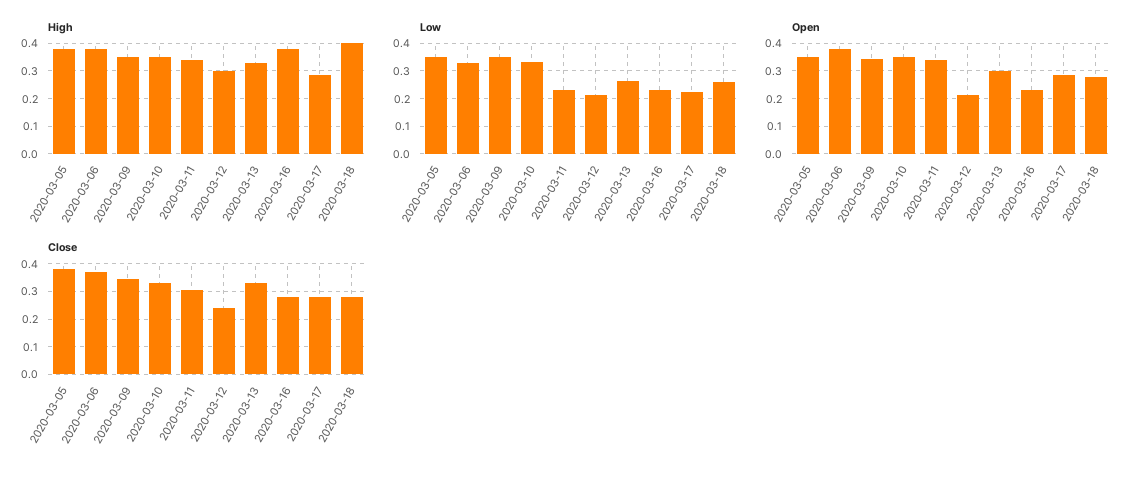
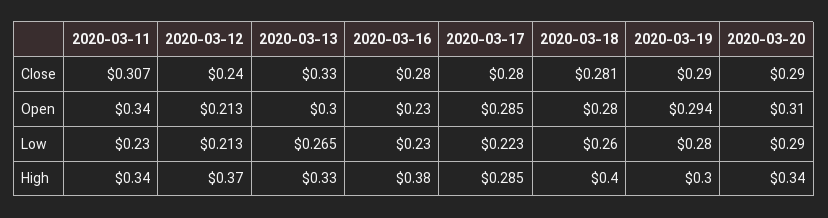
High, 2020-03-05: 0.375 -> none
High, 2020-03-06: 0.375 -> none
High, 2020-03-09: 0.35 -> none
High, 2020-03-10: 0.35 -> none
High, 2020-03-12: 0.3 -> 0.37
Low, 2020-03-05: 0.35 -> none
Low, 2020-03-06: 0.325 -> none
Low, 2020-03-09: 0.35 -> none
Low, 2020-03-10: 0.325 -> none
Open, 2020-03-05: 0.35 -> none
Open, 2020-03-06: 0.375 -> none
Open, 2020-03-09: 0.35 -> none
Open, 2020-03-10: 0.35 -> none
Close, 2020-03-05: 0.375 -> none
Close, 2020-03-06: 0.375 -> none
Close, 2020-03-09: 0.35 -> none
Close, 2020-03-10: 0.325 -> none
Close, 2020-03-19: none -> 0.29
Close, 2020-03-20: none -> 0.29
Open, 2020-03-19: none -> 0.294
Open, 2020-03-20: none -> 0.31
Low, 2020-03-19: none -> 0.28
Low, 2020-03-20: none -> 0.29
High, 2020-03-19: none -> 0.3
High, 2020-03-20: none -> 0.34

